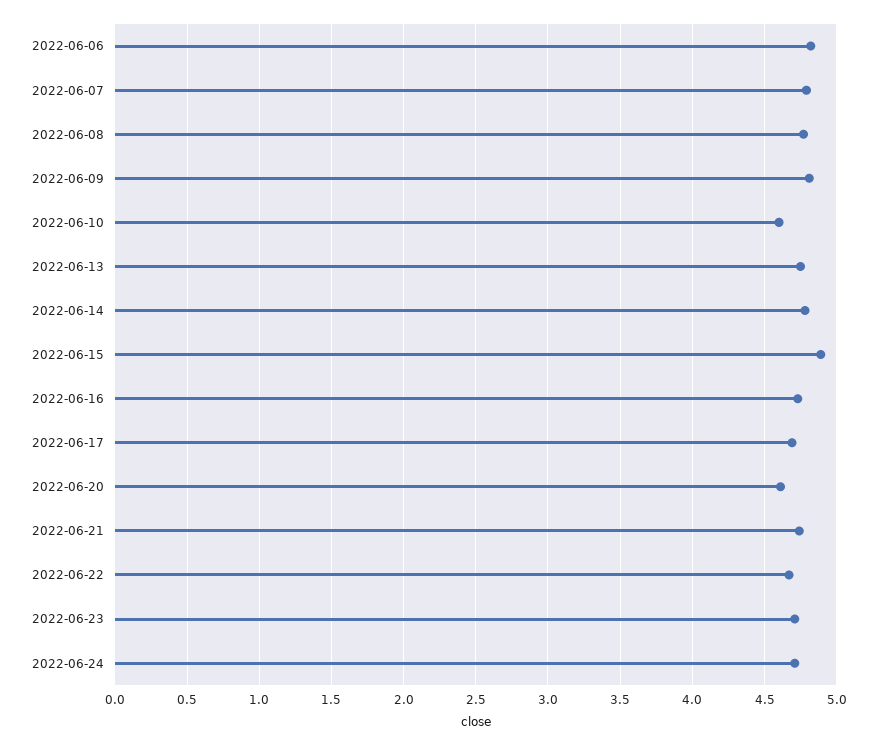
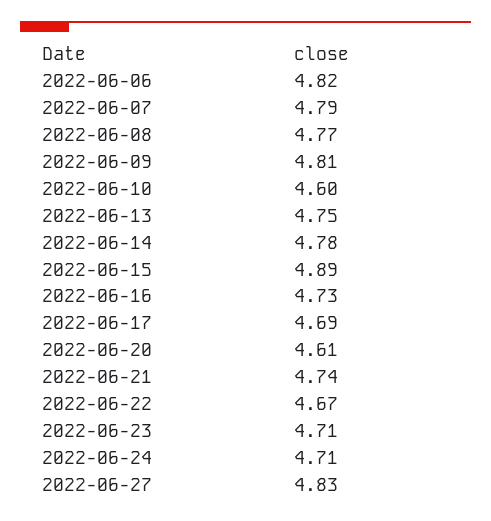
2022-06-27: none -> 4.83

